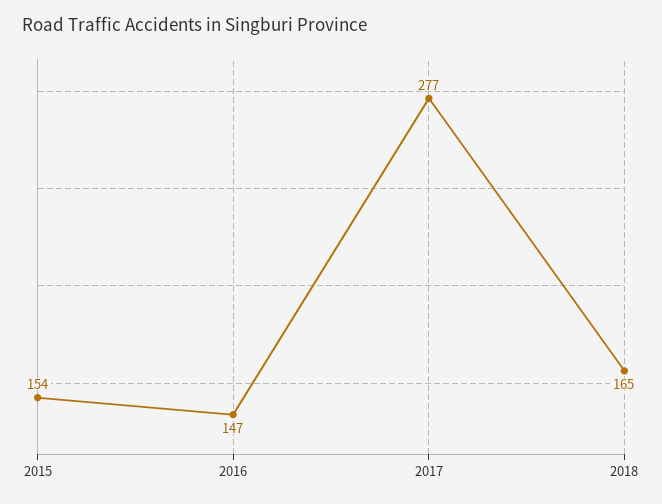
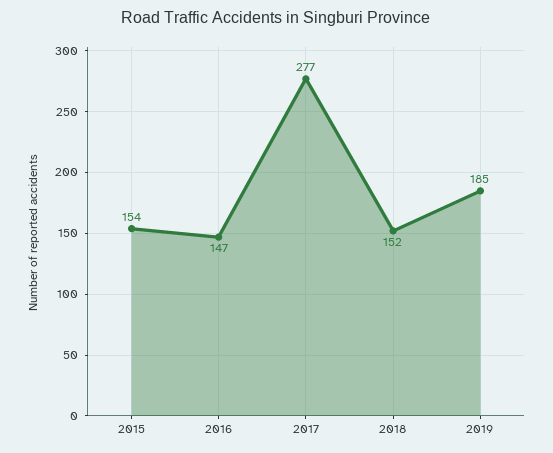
2018: 165 -> 152
2019: none -> 185

